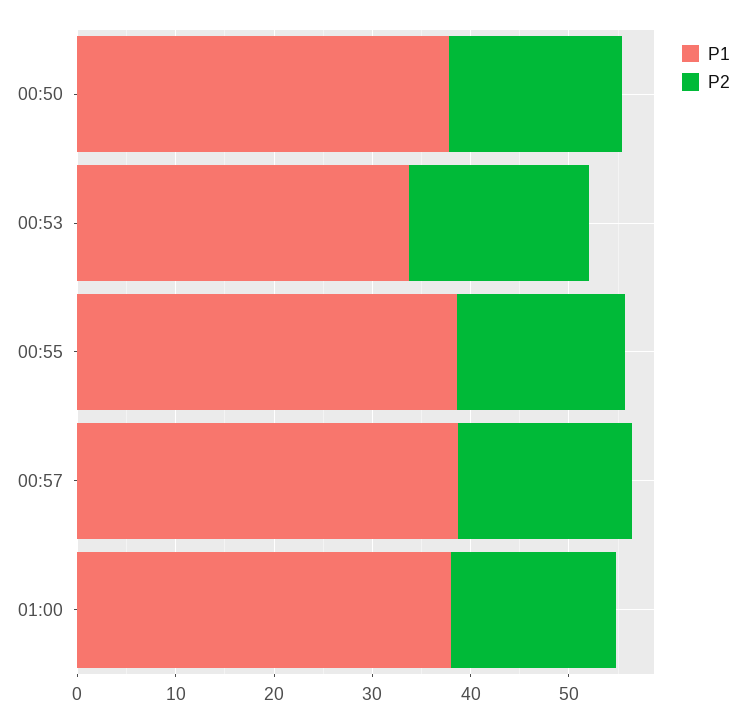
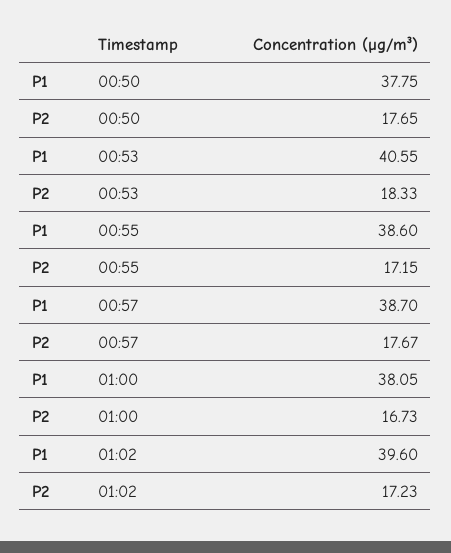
P1, 00:53: 34 -> 40.55
P1, 01:02: none -> 39.6
P2, 01:02: none -> 17.23

